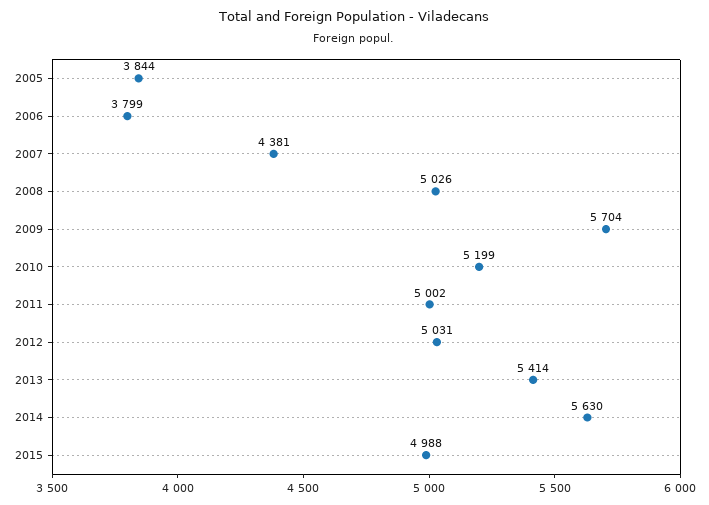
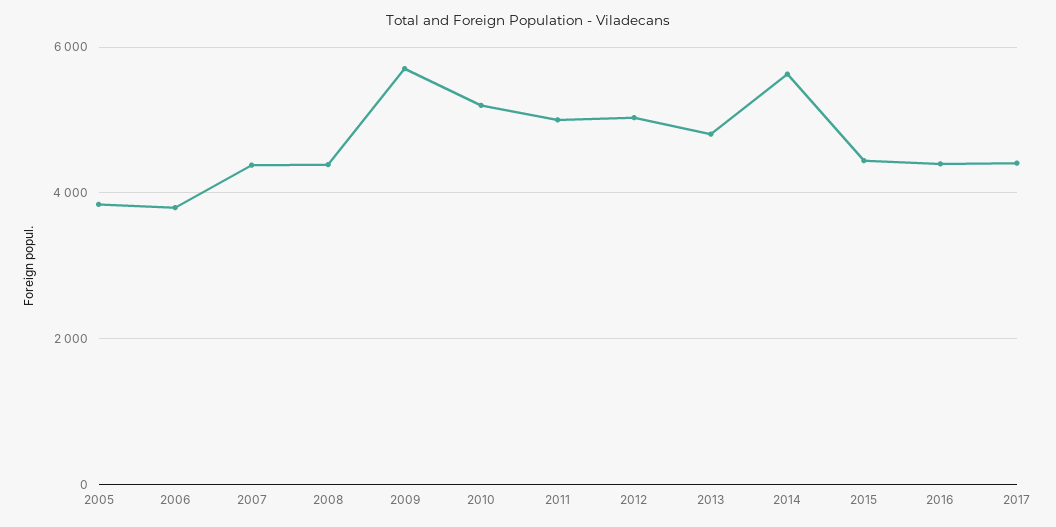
2008: 5026 -> 4400
2013: 5414 -> 4800
2015: 4988 -> 4400
2016: none -> 4400
2017: none -> 4400

